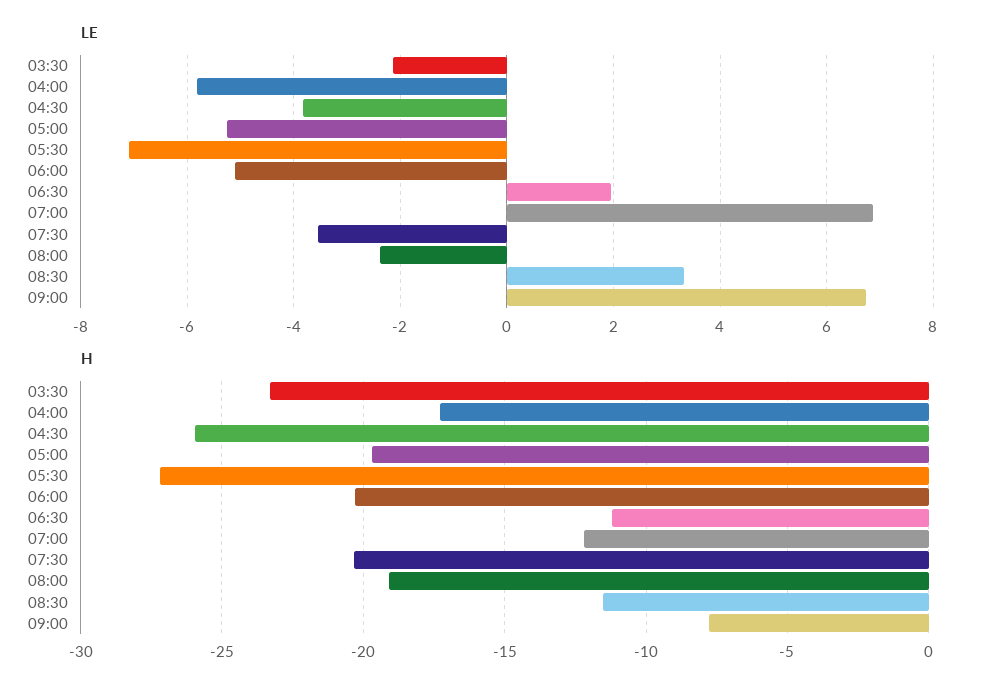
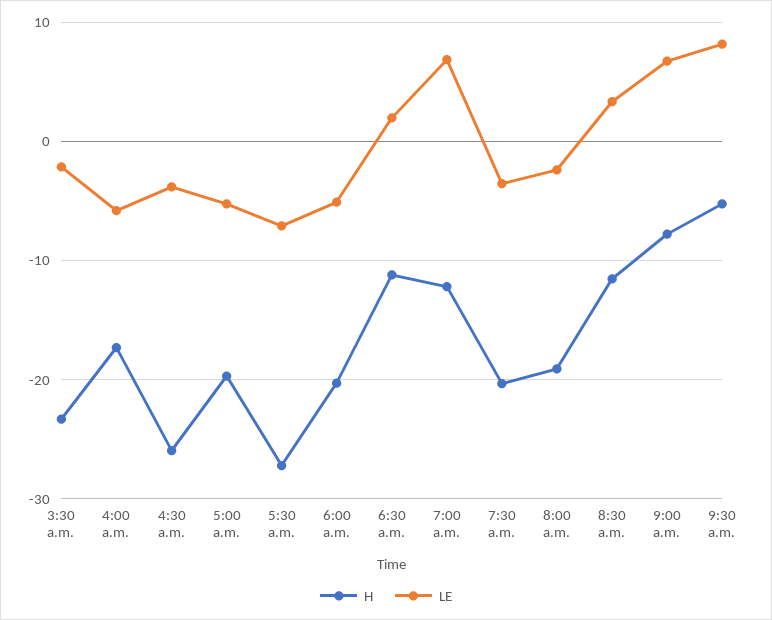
H, 9:30 a.m.: none -> -5
LE, 9:30 a.m.: none -> 8

